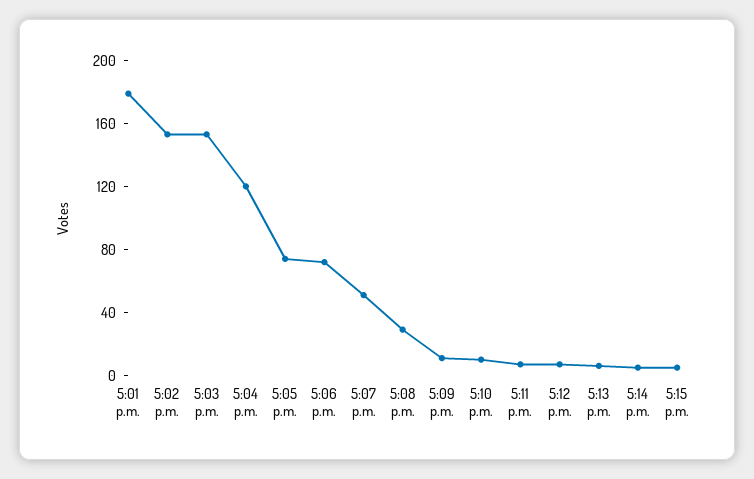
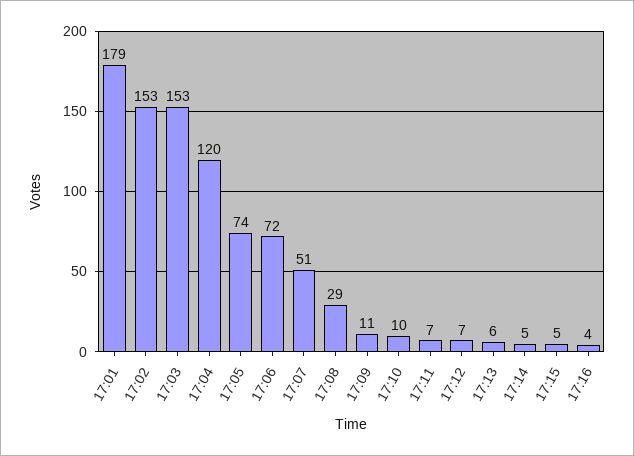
17:16: none -> 4

